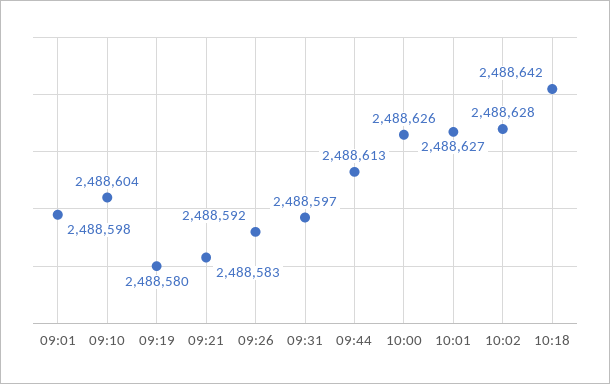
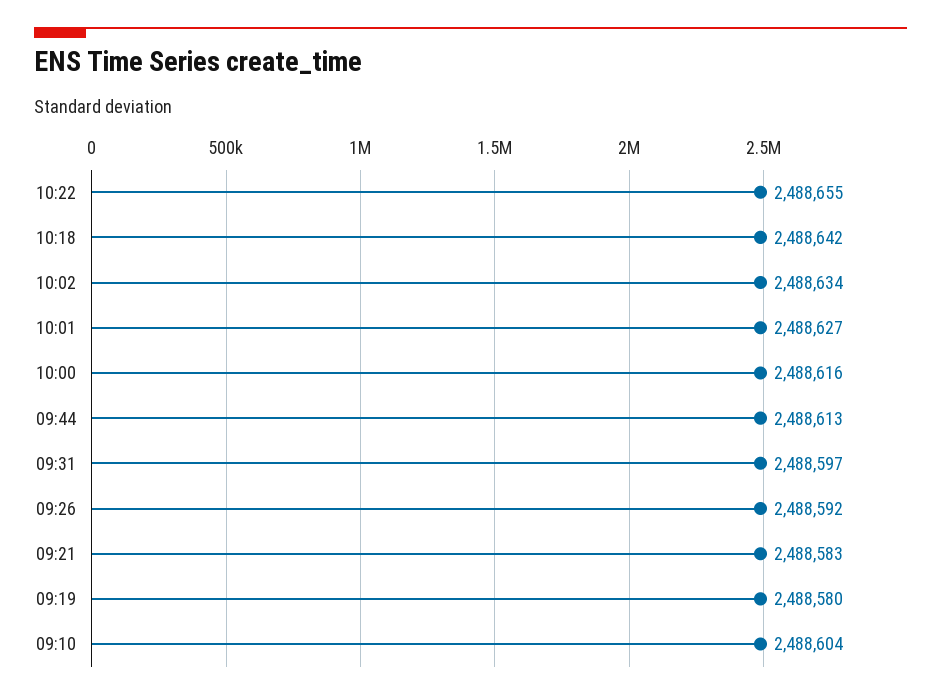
09:01: 2488598 -> none
10:00: 2488626 -> 2488616
10:02: 2488628 -> 2488634
10:22: none -> 2488655

